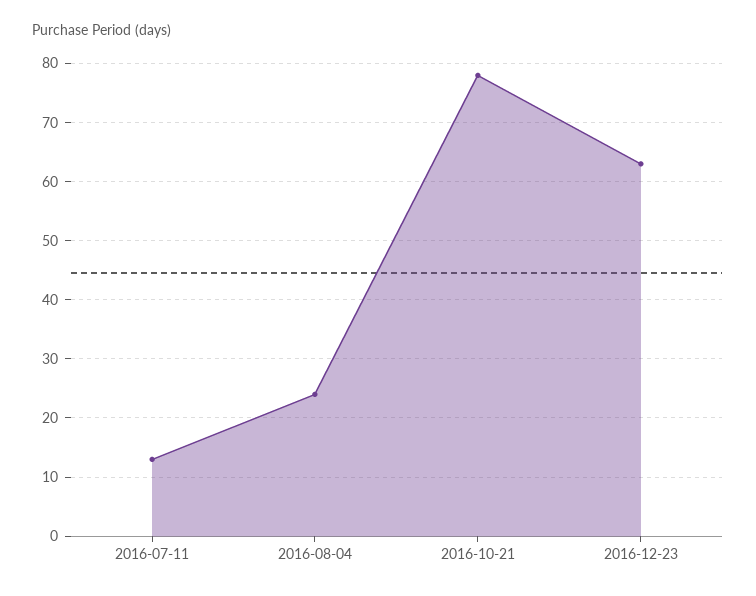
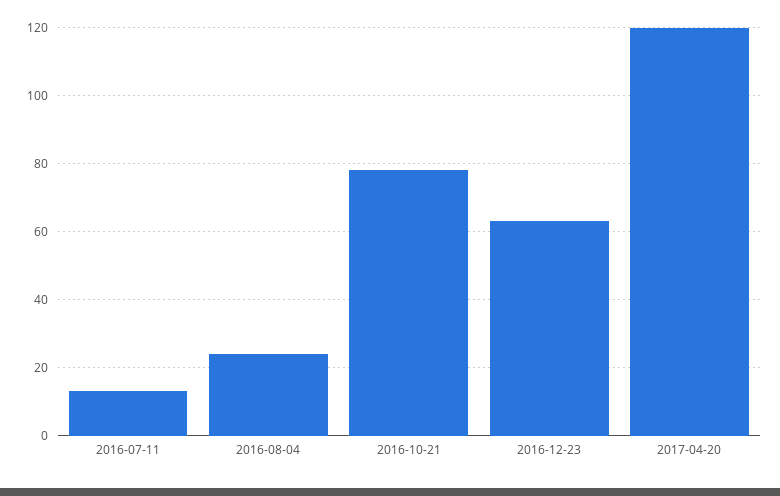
2017-04-20: none -> 120

